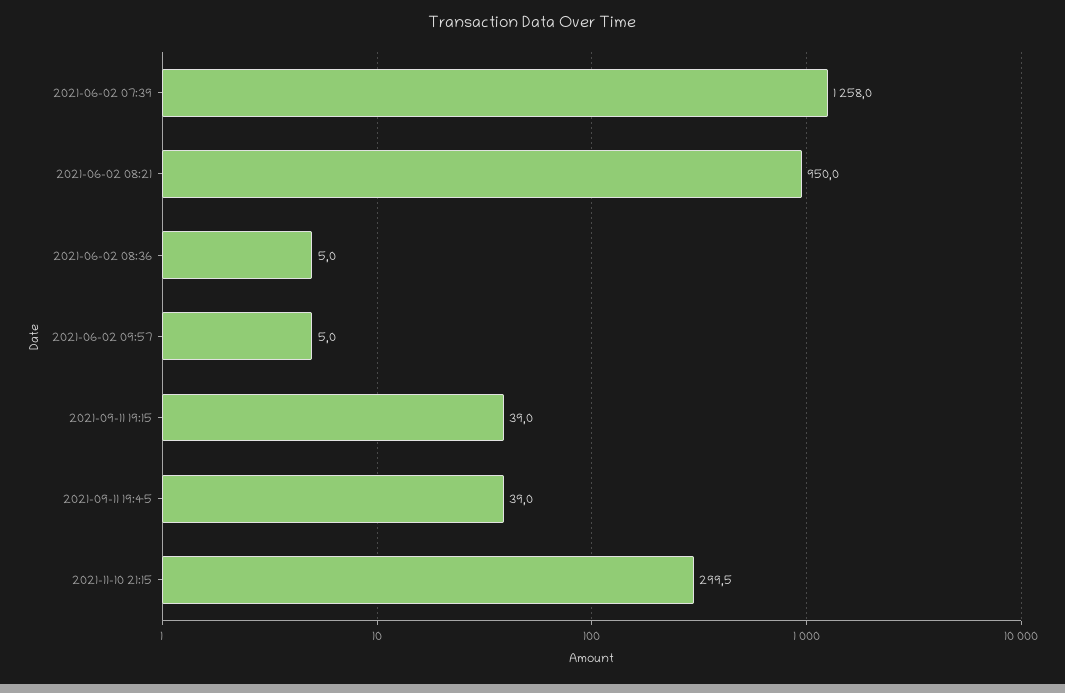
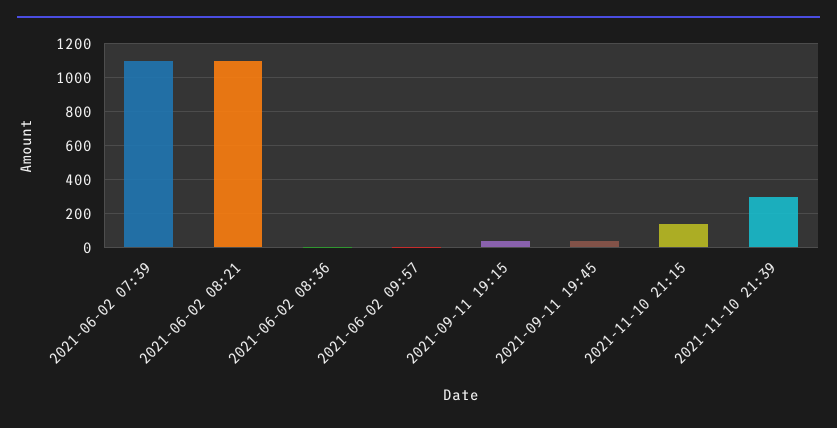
2021-06-02 07:39: 1258 -> 1100
2021-06-02 08:21: 950 -> 1100
2021-11-10 21:15: 299.5 -> 150
2021-11-10 21:39: none -> 300

